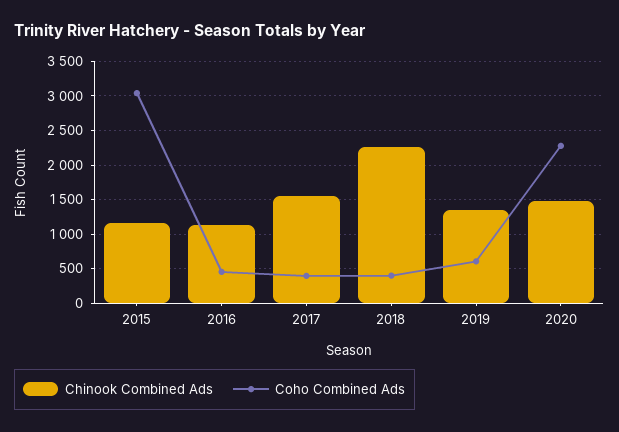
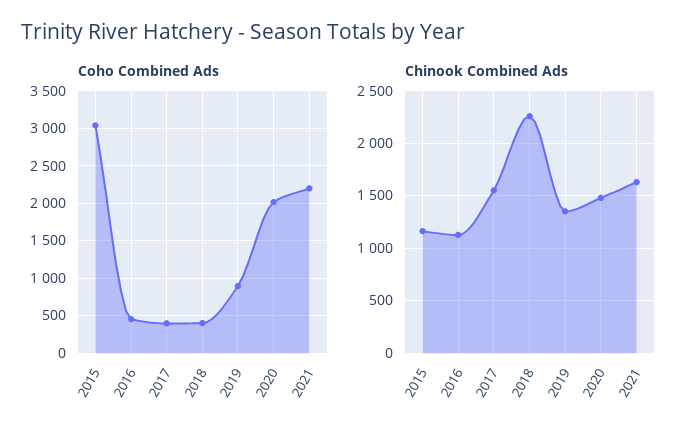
Coho Combined Ads, 2019: 600 -> 900
Coho Combined Ads, 2020: 2300 -> 2000
Coho Combined Ads, 2021: none -> 2200
Chinook Combined Ads, 2021: none -> 1600

